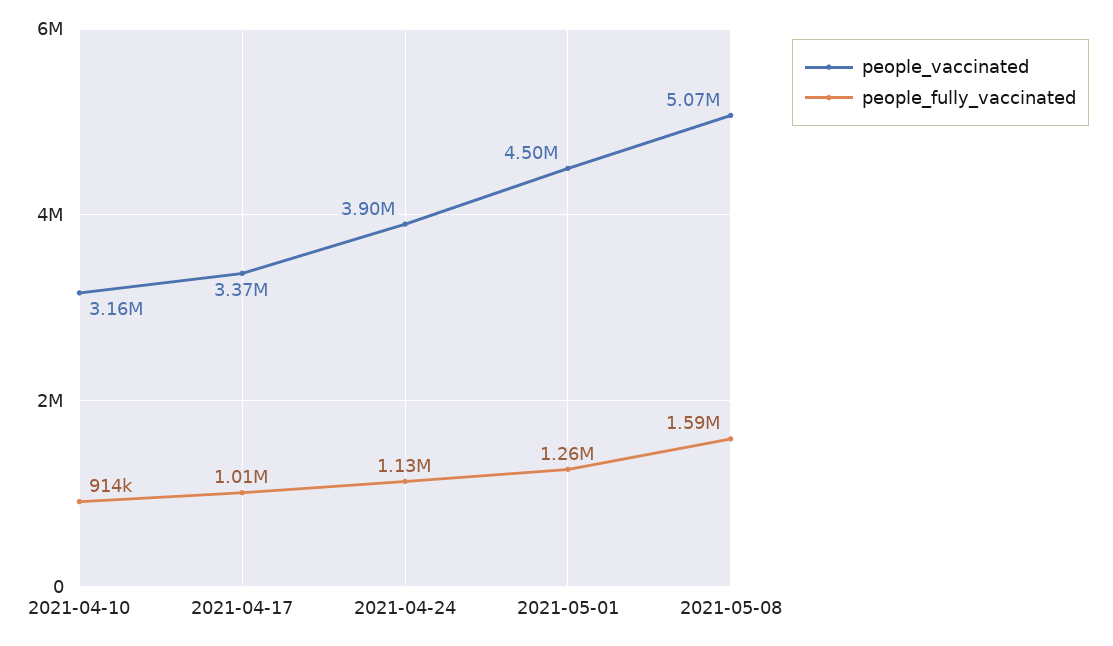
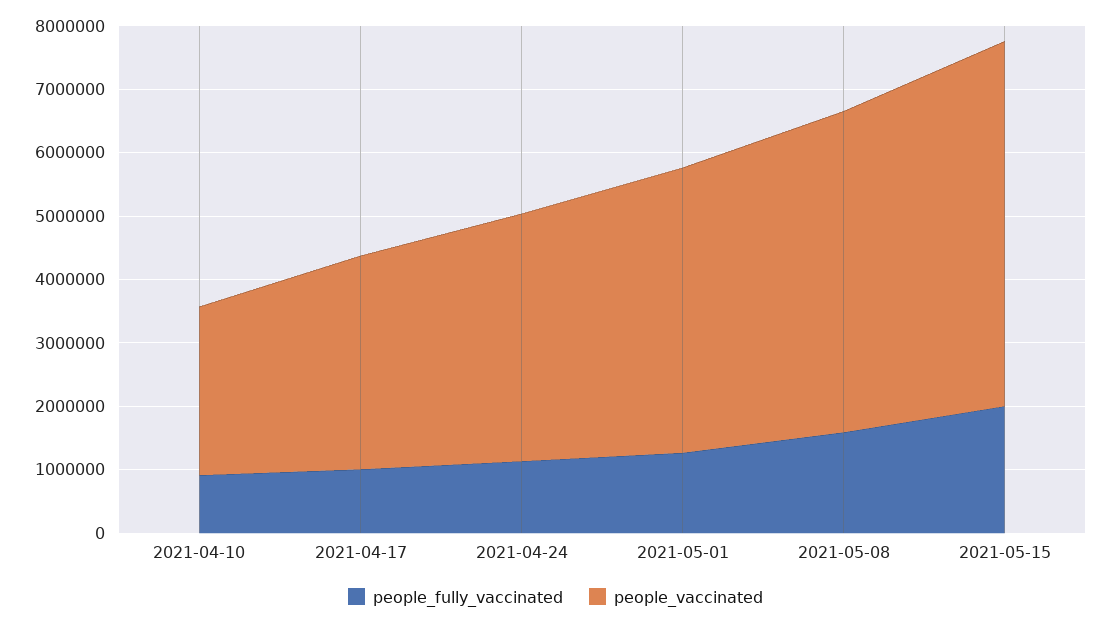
people_vaccinated, 2021-04-10: 3160000 -> 2600000
people_fully_vaccinated, 2021-05-15: none -> 2000000
people_vaccinated, 2021-05-15: none -> 5800000

